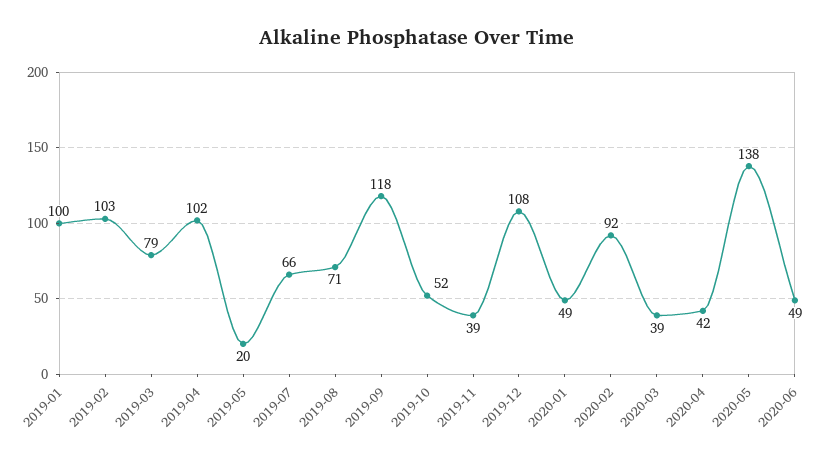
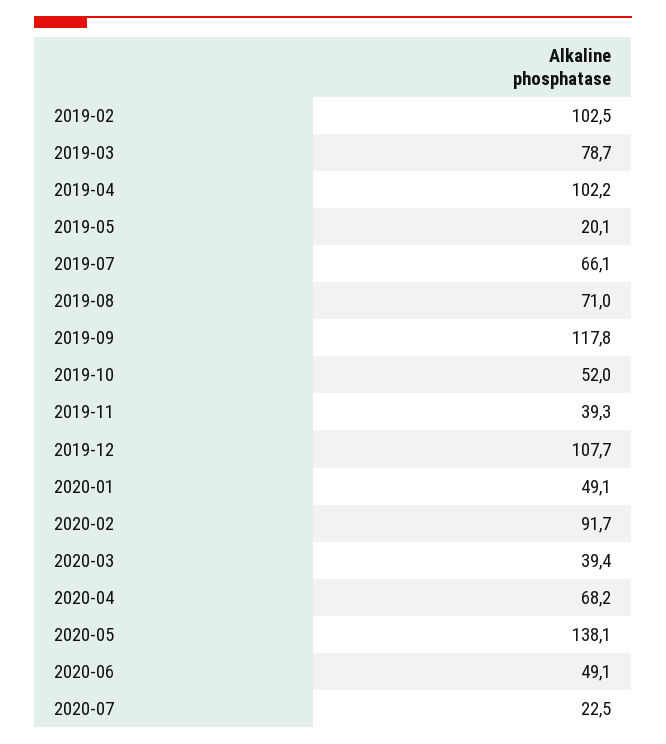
2019-01: 100 -> none
2020-04: 42 -> 68.2
2020-07: none -> 22.5

